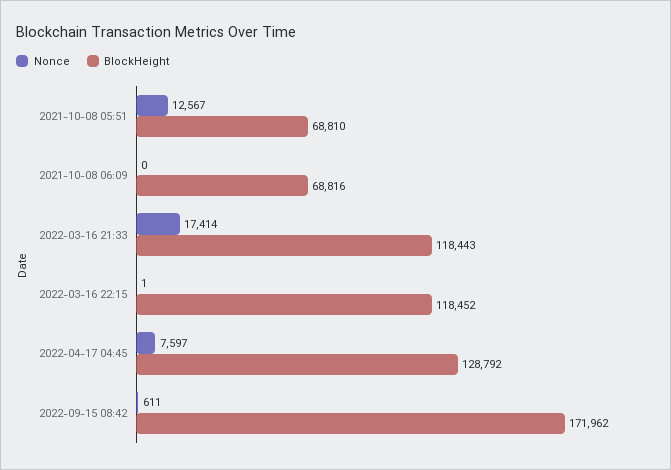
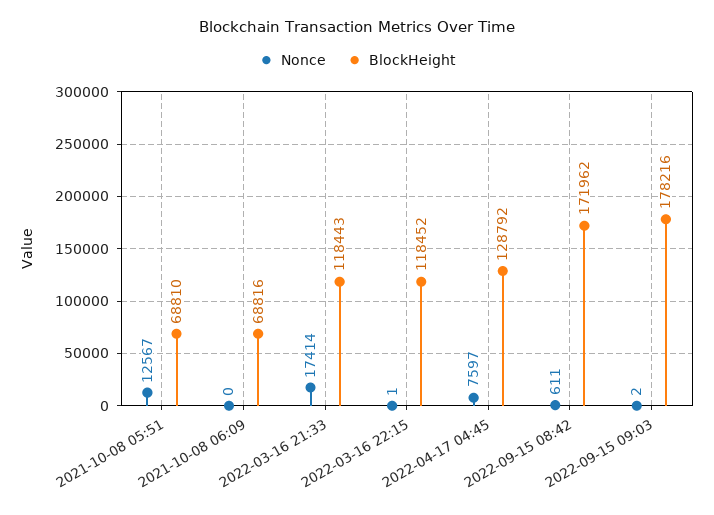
Nonce, 2022-09-15 09:03: none -> 2
BlockHeight, 2022-09-15 09:03: none -> 178216

